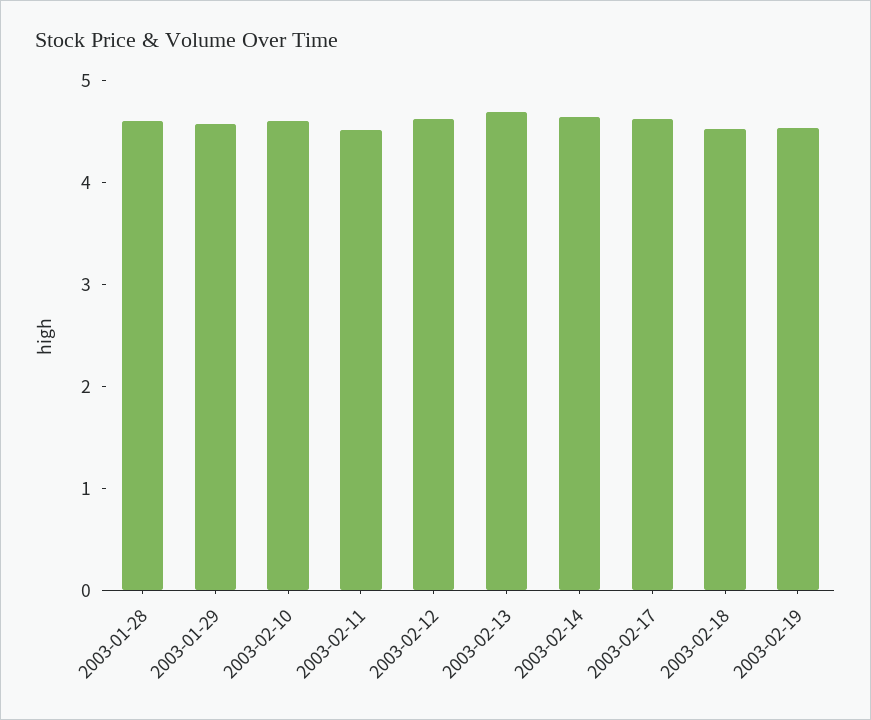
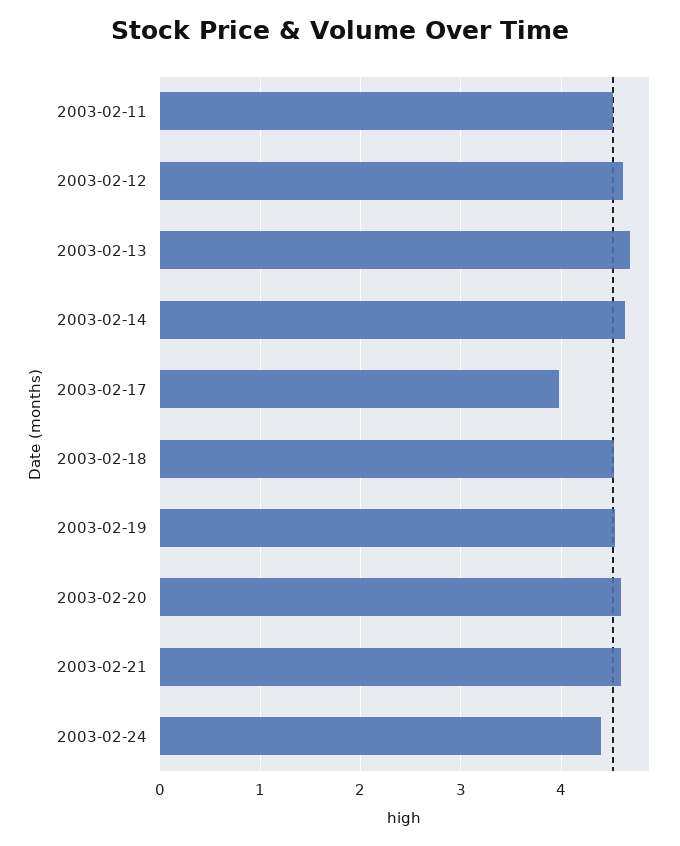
2003-01-28: 4.6 -> none
2003-01-29: 4.6 -> none
2003-02-10: 4.6 -> none
2003-02-17: 4.6 -> 4
2003-02-20: none -> 4.6
2003-02-21: none -> 4.6
2003-02-24: none -> 4.4

